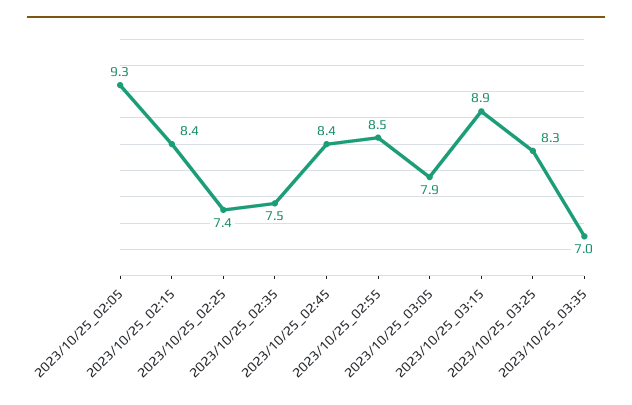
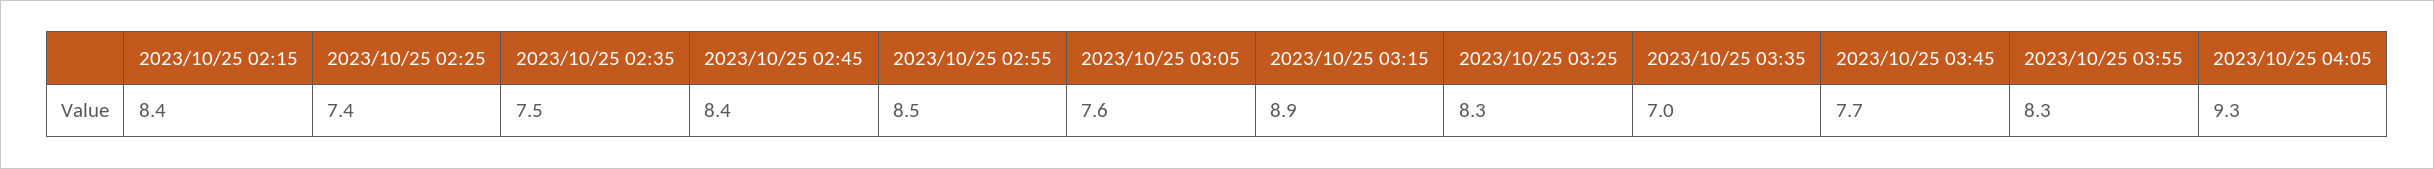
2023/10/25_02:05: 9.3 -> none
2023/10/25_03:05: 7.9 -> 7.6
2023/10/25 03:45: none -> 7.7
2023/10/25 03:55: none -> 8.3
2023/10/25 04:05: none -> 9.3

